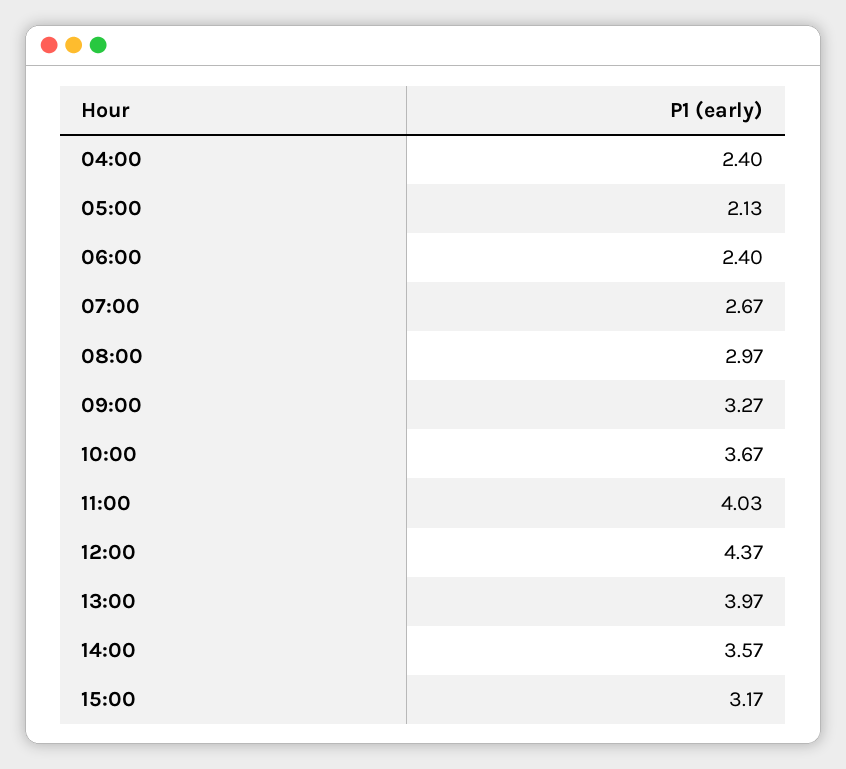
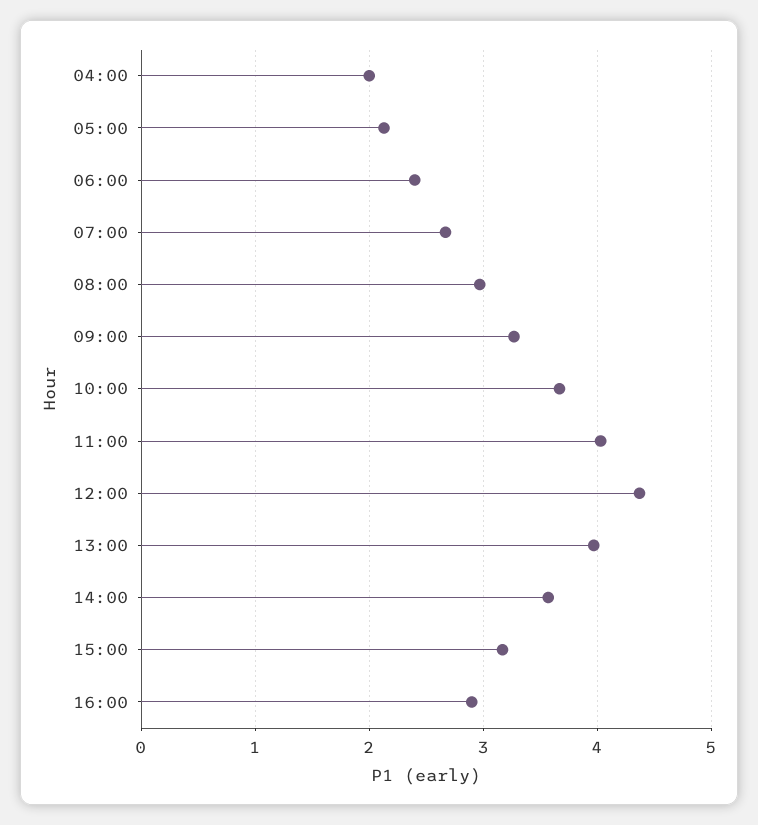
04:00: 2.4 -> 2
16:00: none -> 2.9

